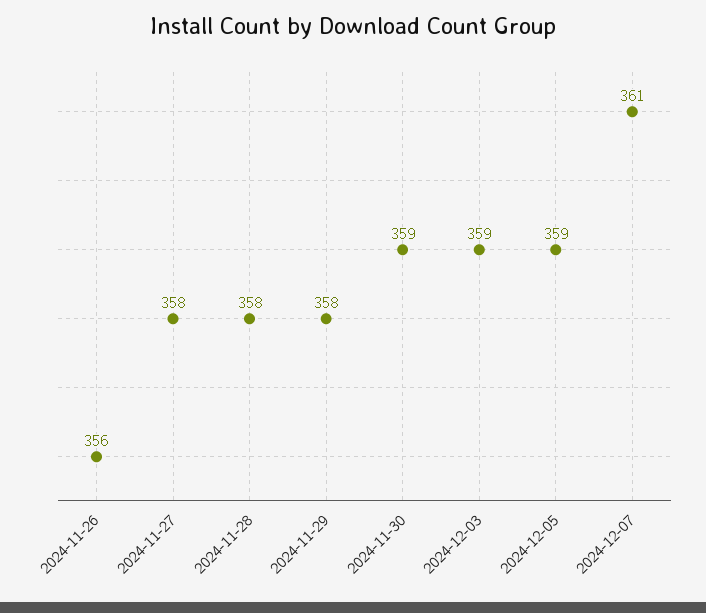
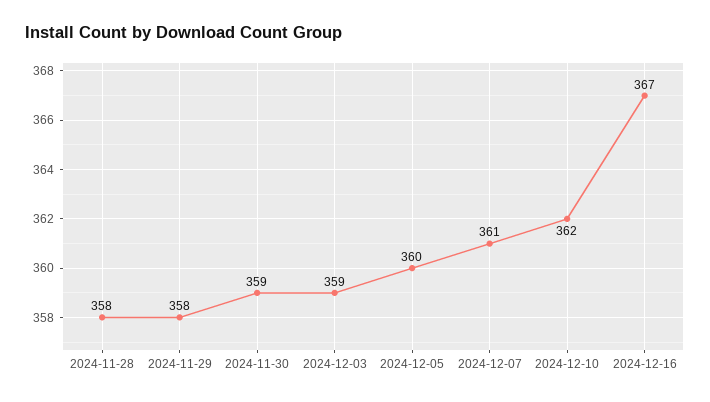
2024-11-26: 356 -> none
2024-11-27: 358 -> none
2024-12-05: 359 -> 360
2024-12-10: none -> 362
2024-12-16: none -> 367

